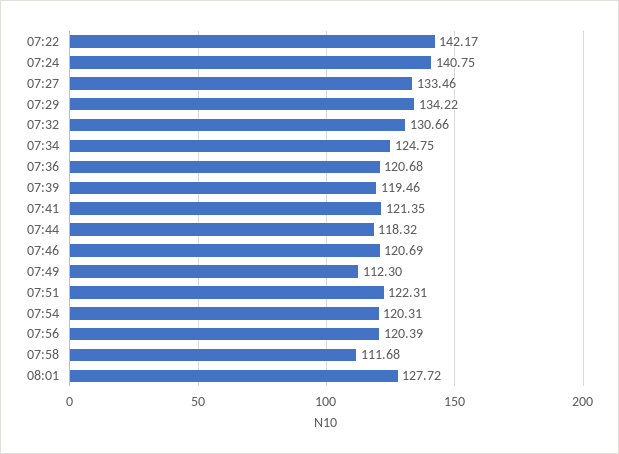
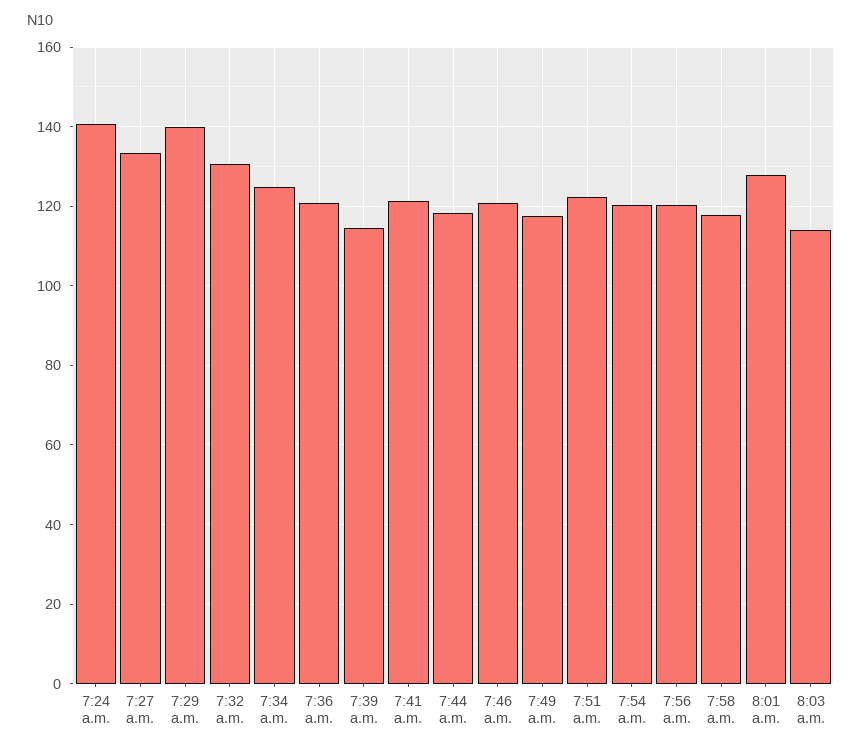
07:22: 142.17 -> none
07:29: 134.22 -> 140
07:39: 119.46 -> 114
07:49: 112.3 -> 118
07:58: 111.68 -> 118
8:03 a.m.: none -> 114

